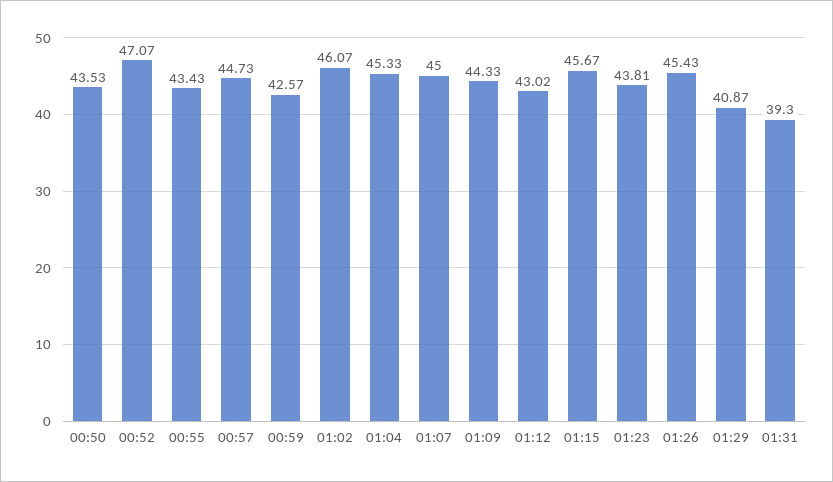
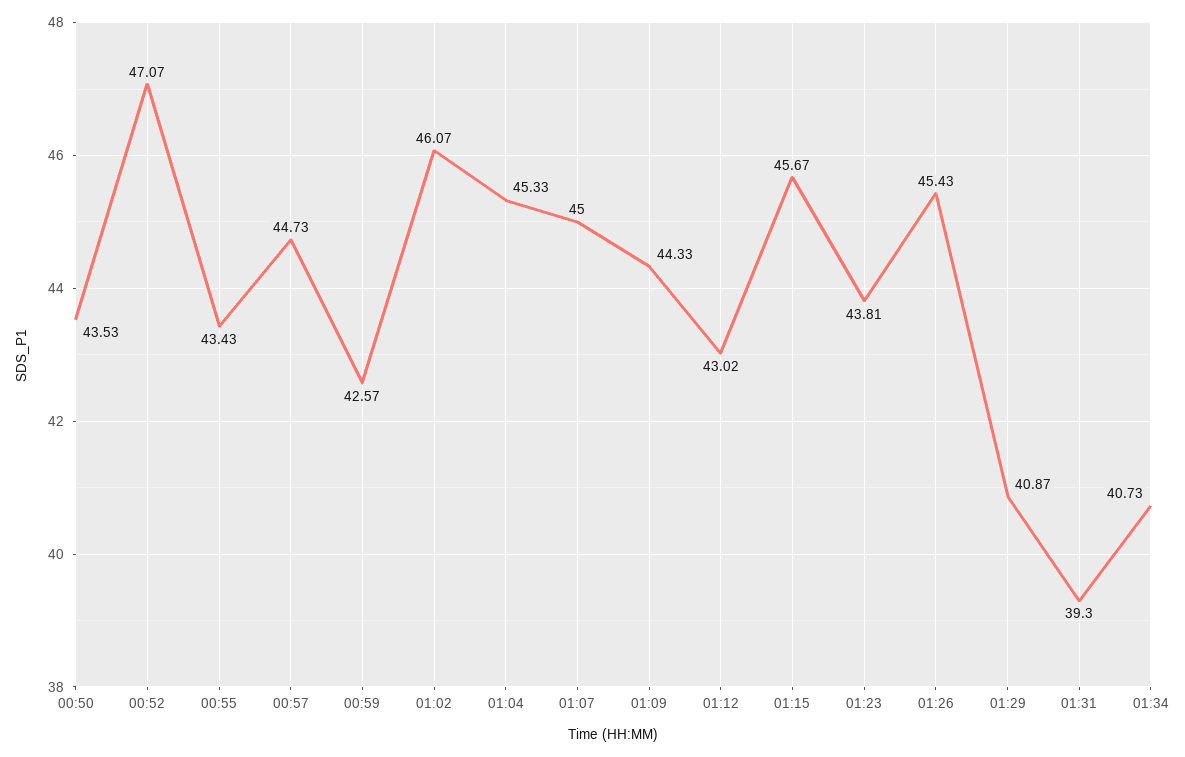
01:34: none -> 40.73

